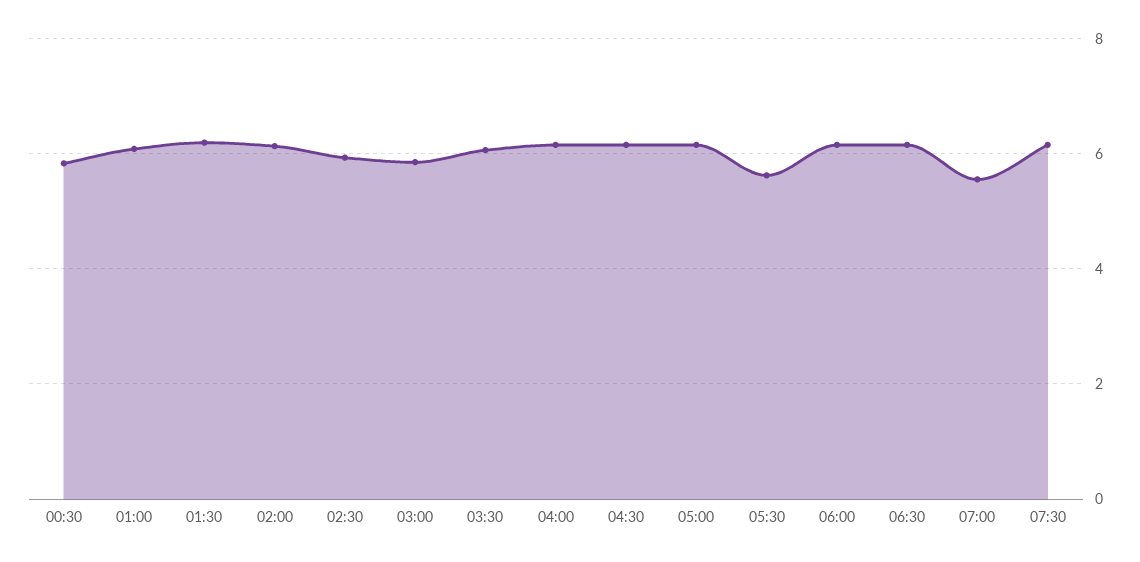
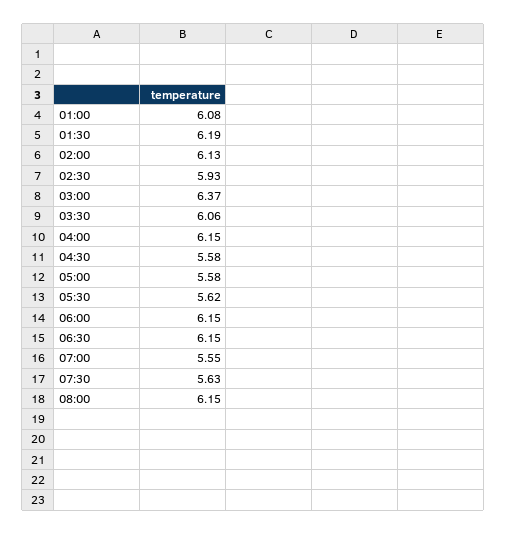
00:30: 5.8 -> none
03:00: 5.8 -> 6.37
04:30: 6.2 -> 5.58
05:00: 6.2 -> 5.58
07:30: 6.2 -> 5.63
08:00: none -> 6.15

